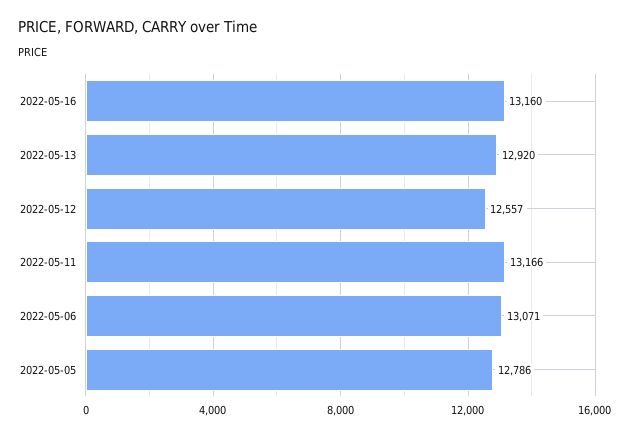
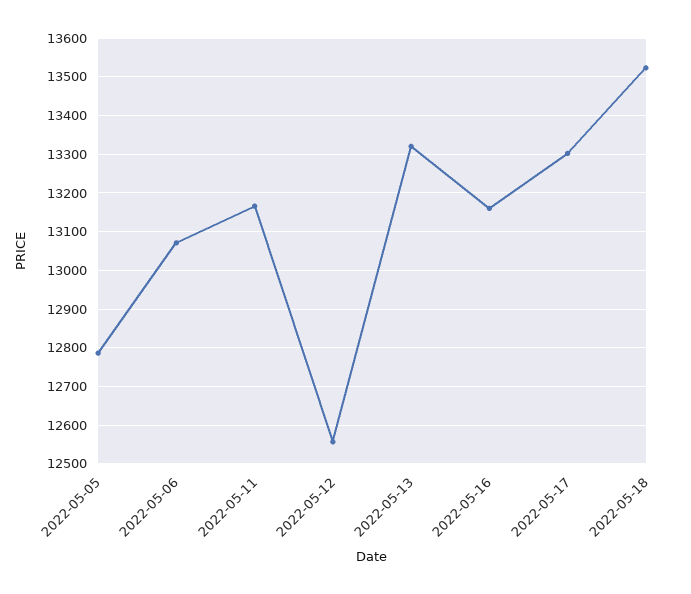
2022-05-13: 12920 -> 13320
2022-05-17: none -> 13300
2022-05-18: none -> 13520

